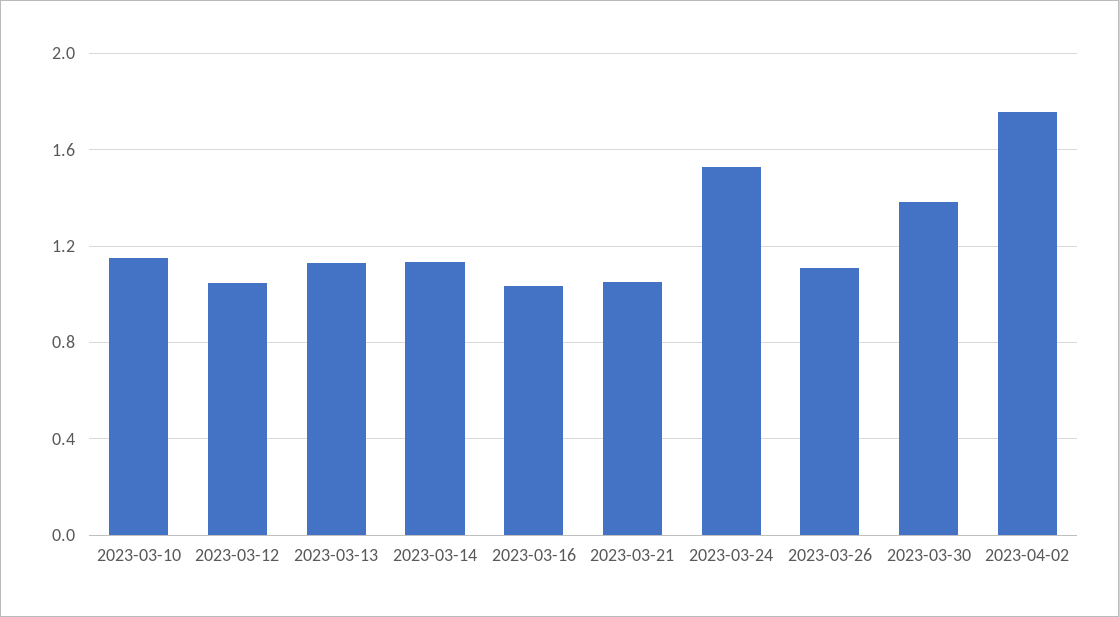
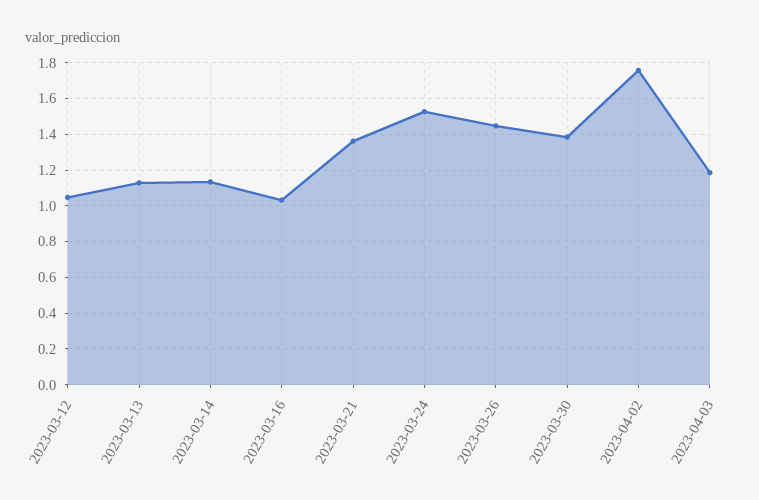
2023-03-10: 1.15 -> none
2023-03-21: 1.05 -> 1.35
2023-03-26: 1.1 -> 1.45
2023-04-03: none -> 1.2

